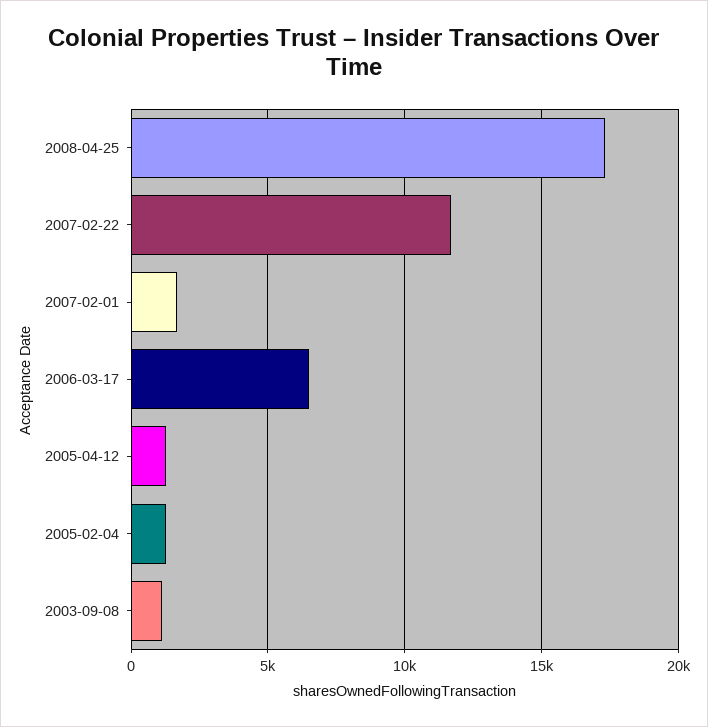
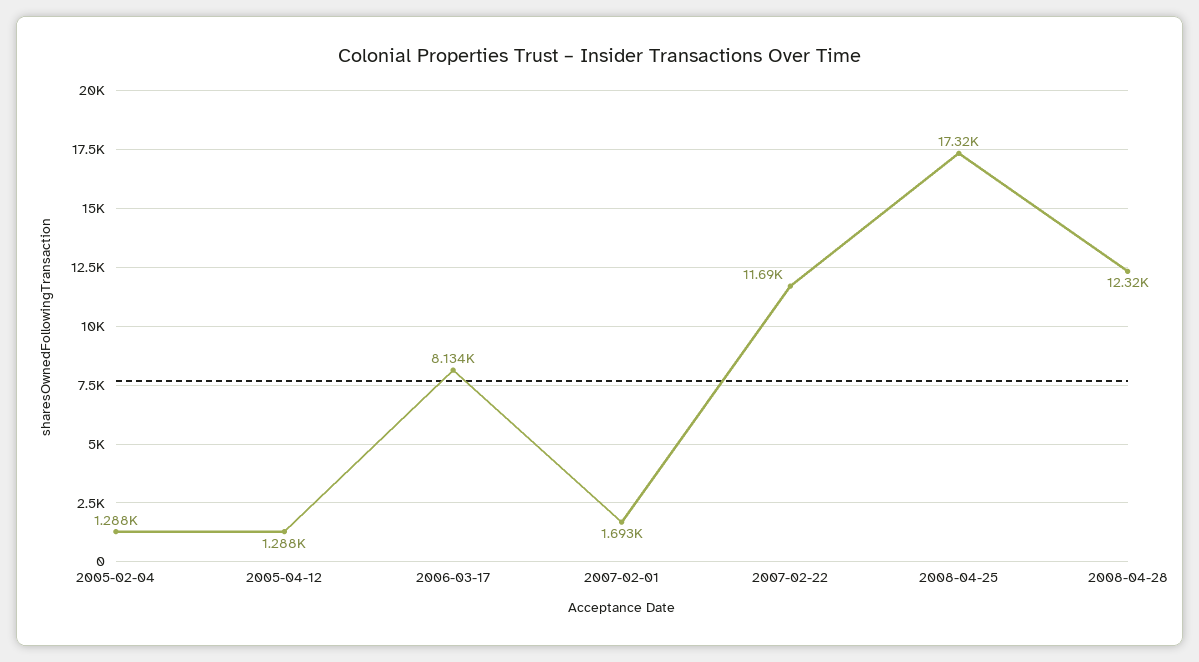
2006-03-17: 6500 -> 8134
2003-09-08: 1000 -> none
2008-04-28: none -> 12320

